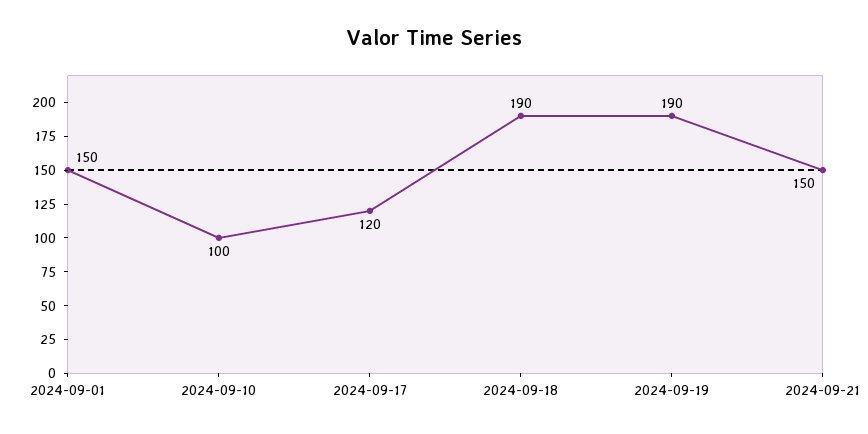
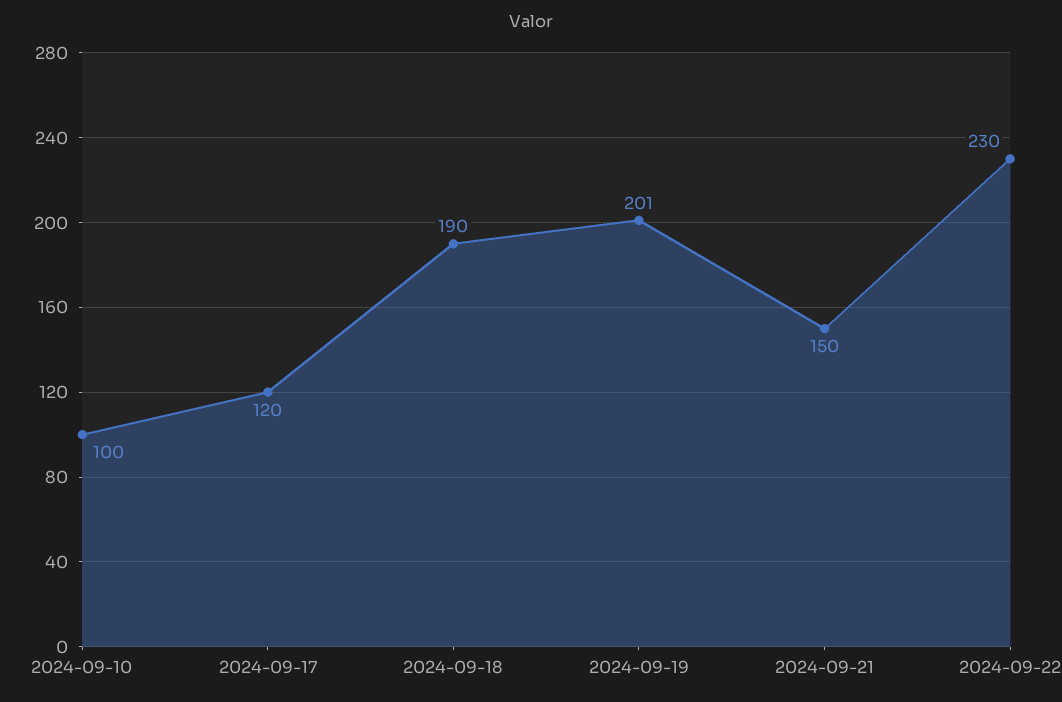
2024-09-01: 150 -> none
2024-09-19: 190 -> 201
2024-09-22: none -> 230

